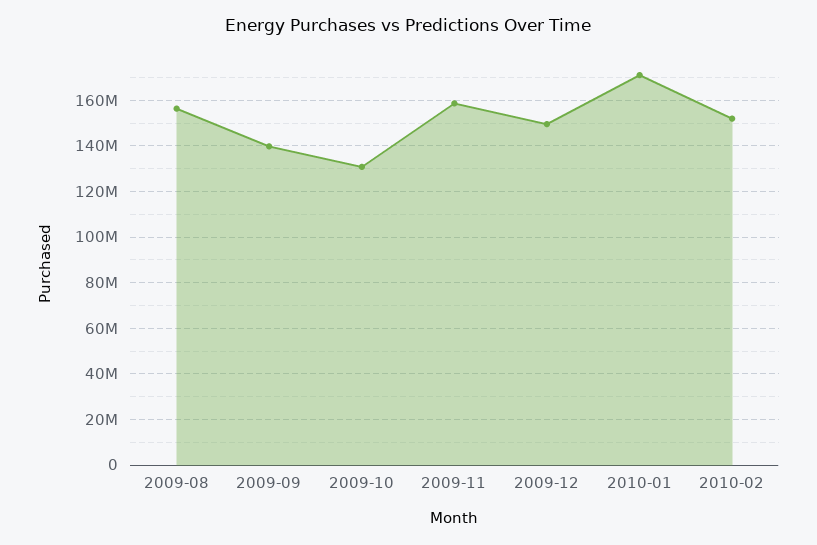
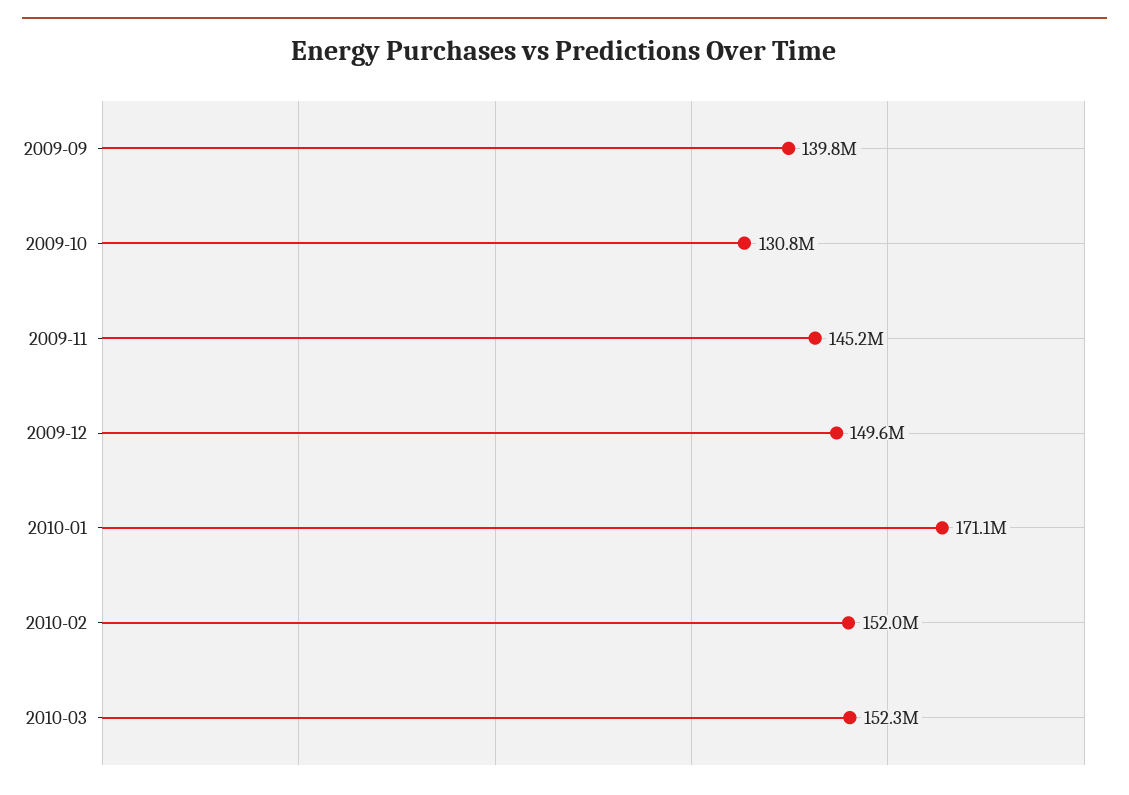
2009-08: 155000000 -> none
2009-11: 160000000 -> 145200000
2010-03: none -> 152300000

